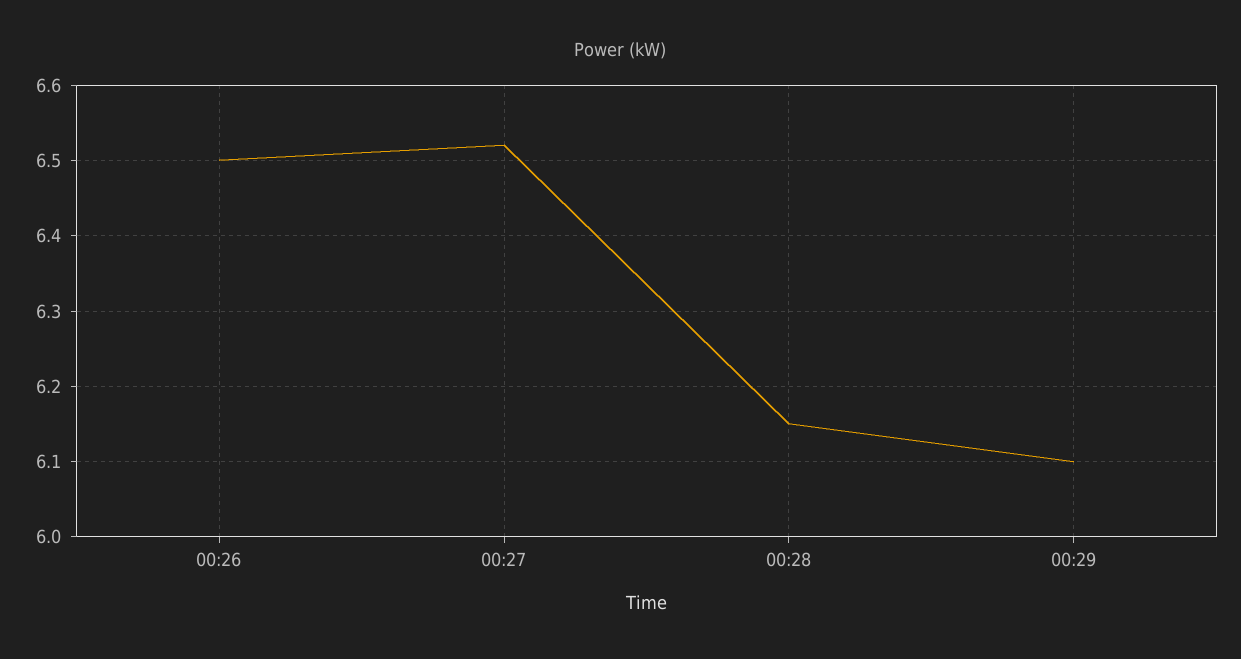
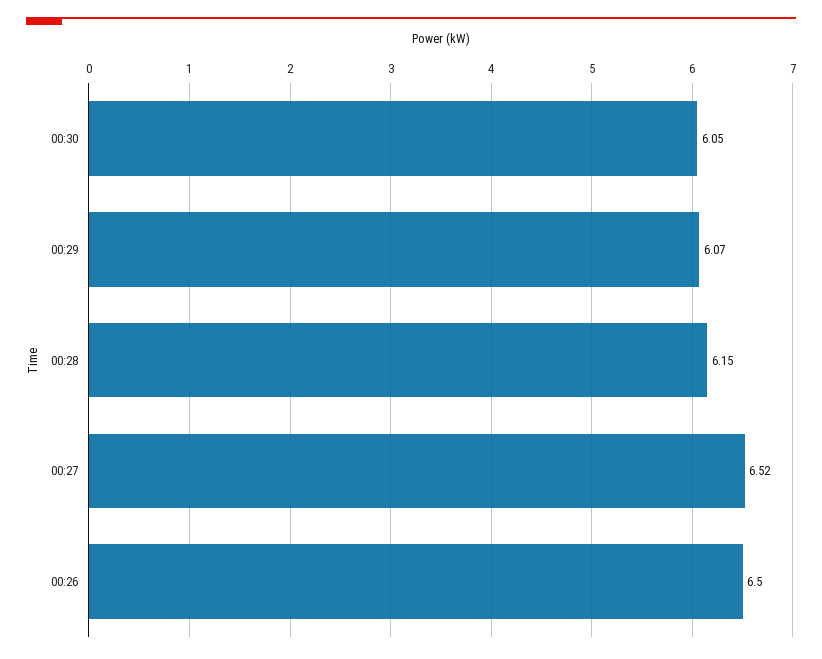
00:29: 6.1 -> 6.07
00:30: none -> 6.05

